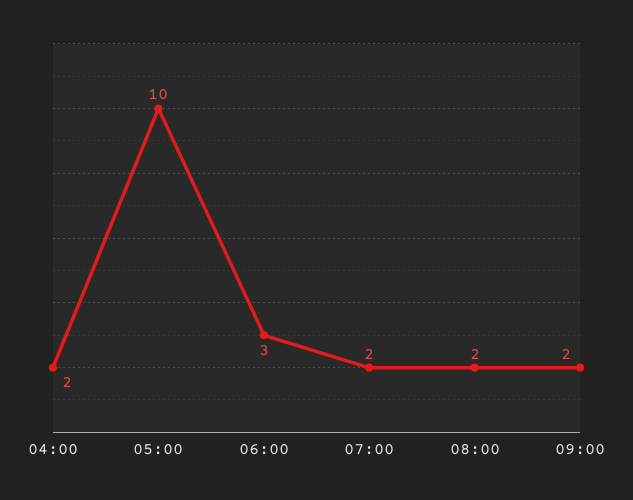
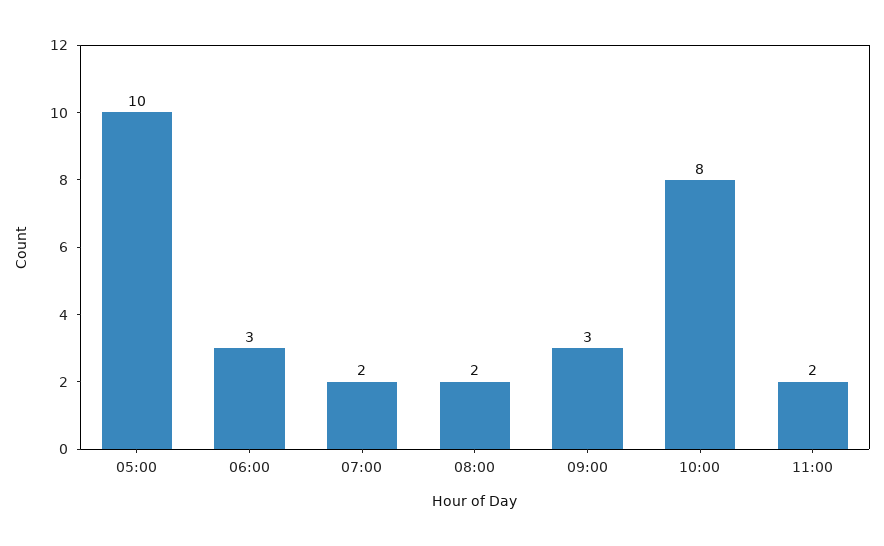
04:00: 2 -> none
09:00: 2 -> 3
10:00: none -> 8
11:00: none -> 2

